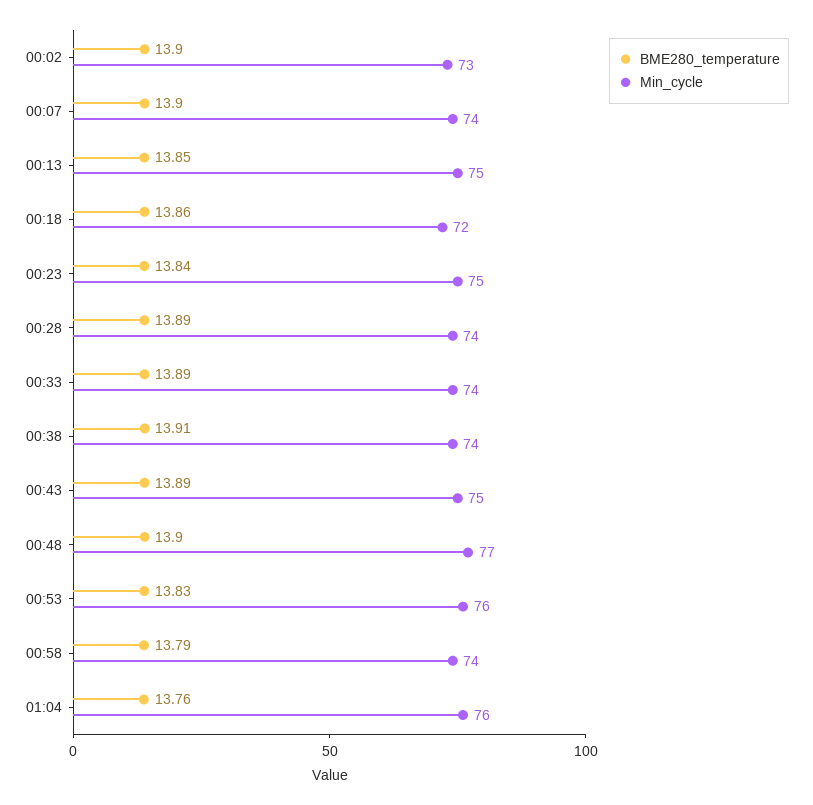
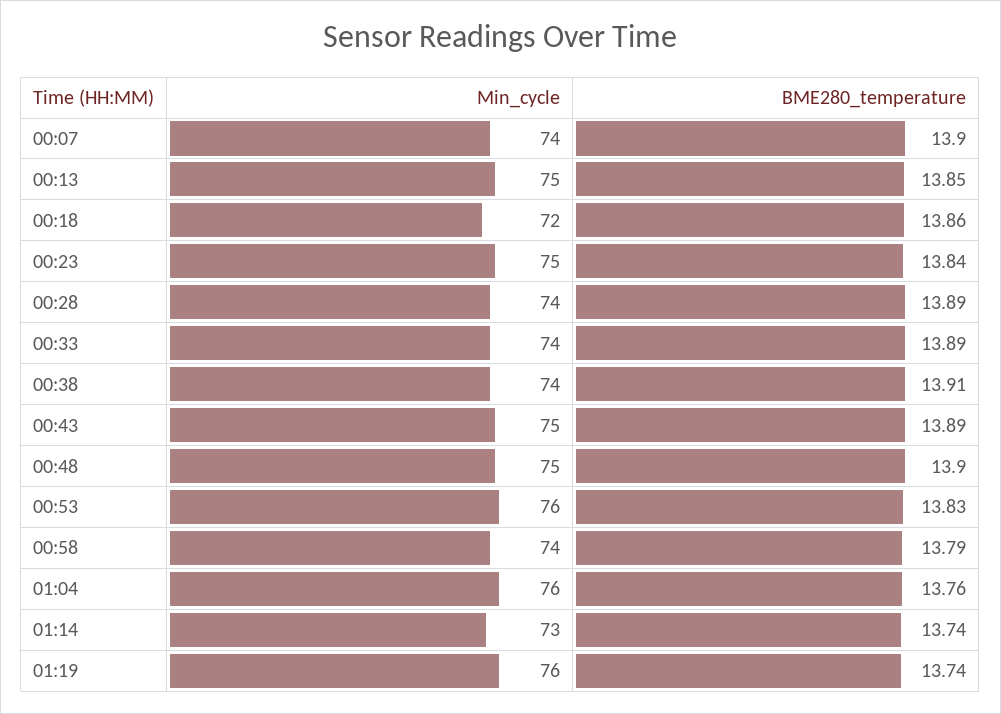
BME280_temperature, 00:02: 13.9 -> none
Min_cycle, 00:02: 73 -> none
Min_cycle, 00:48: 77 -> 75
Min_cycle, 01:14: none -> 73
BME280_temperature, 01:14: none -> 13.74
Min_cycle, 01:19: none -> 76
BME280_temperature, 01:19: none -> 13.74

